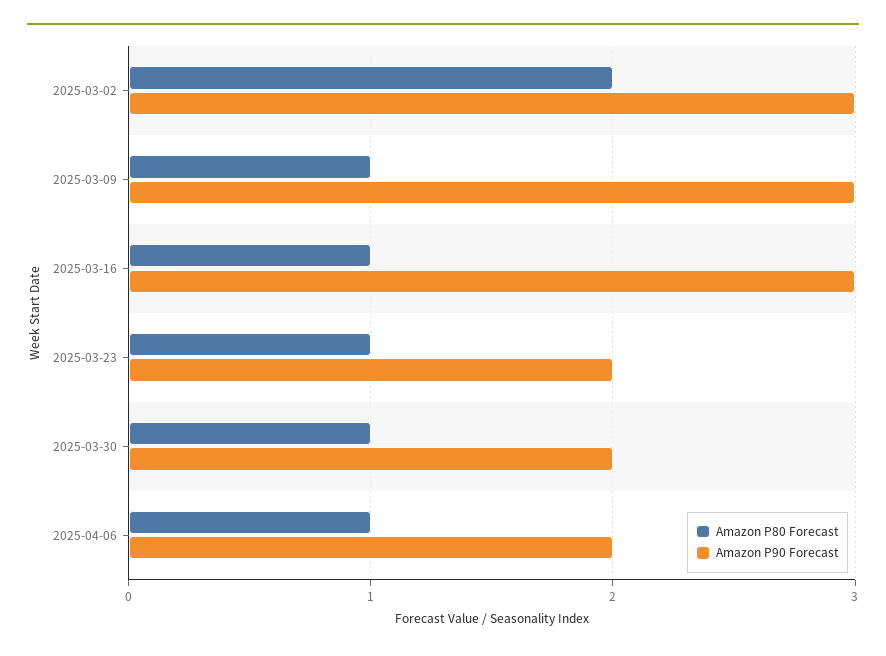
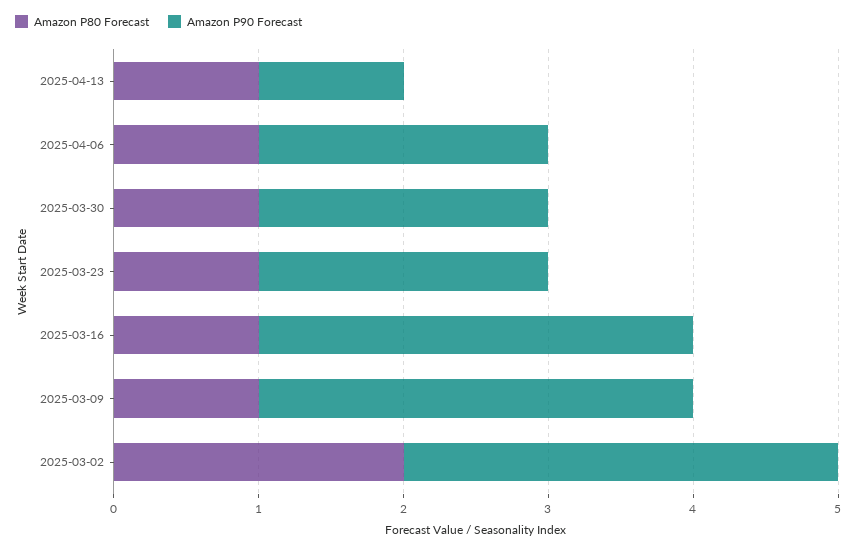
Amazon P80 Forecast, 2025-04-13: none -> 1
Amazon P90 Forecast, 2025-04-13: none -> 1

